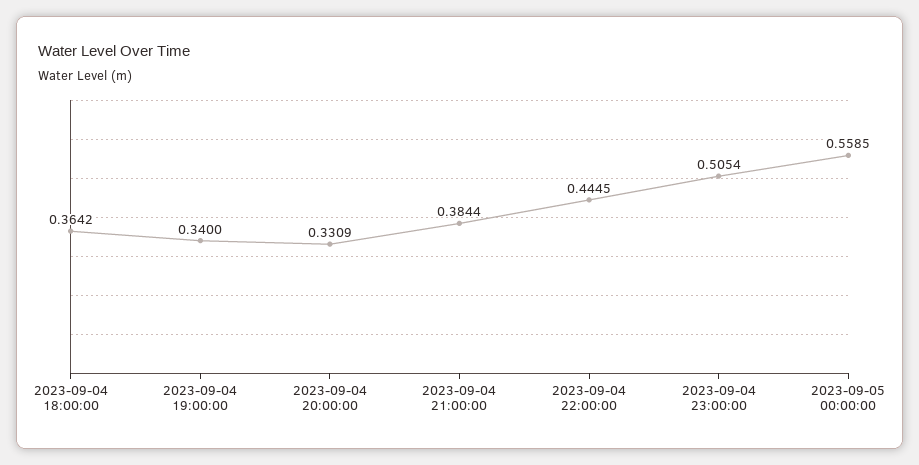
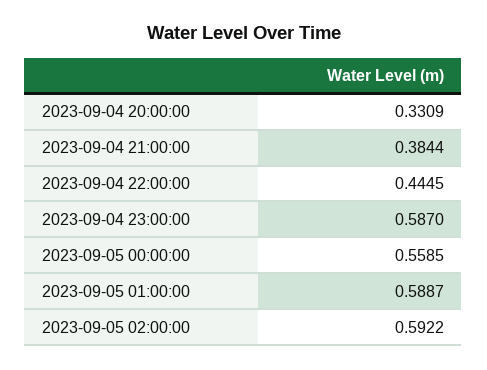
2023-09-04 18:00:00: 0.3642 -> none
2023-09-04 19:00:00: 0.34 -> none
2023-09-04 23:00:00: 0.5054 -> 0.587
2023-09-05 01:00:00: none -> 0.5887
2023-09-05 02:00:00: none -> 0.5922

